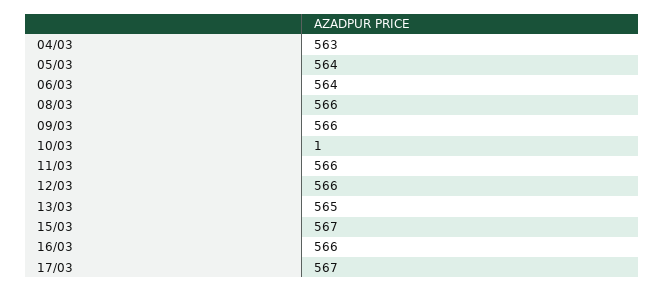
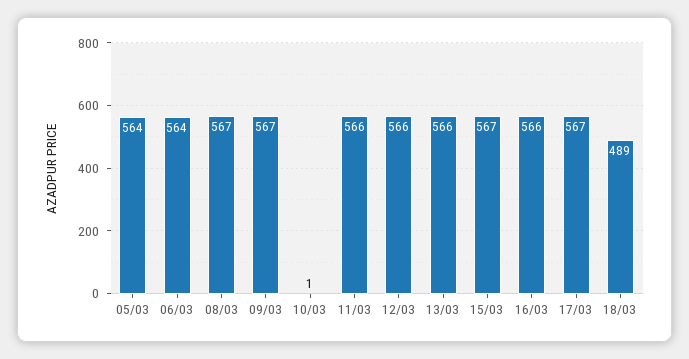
04/03: 563 -> none
08/03: 566 -> 567
09/03: 566 -> 567
13/03: 565 -> 566
18/03: none -> 489

